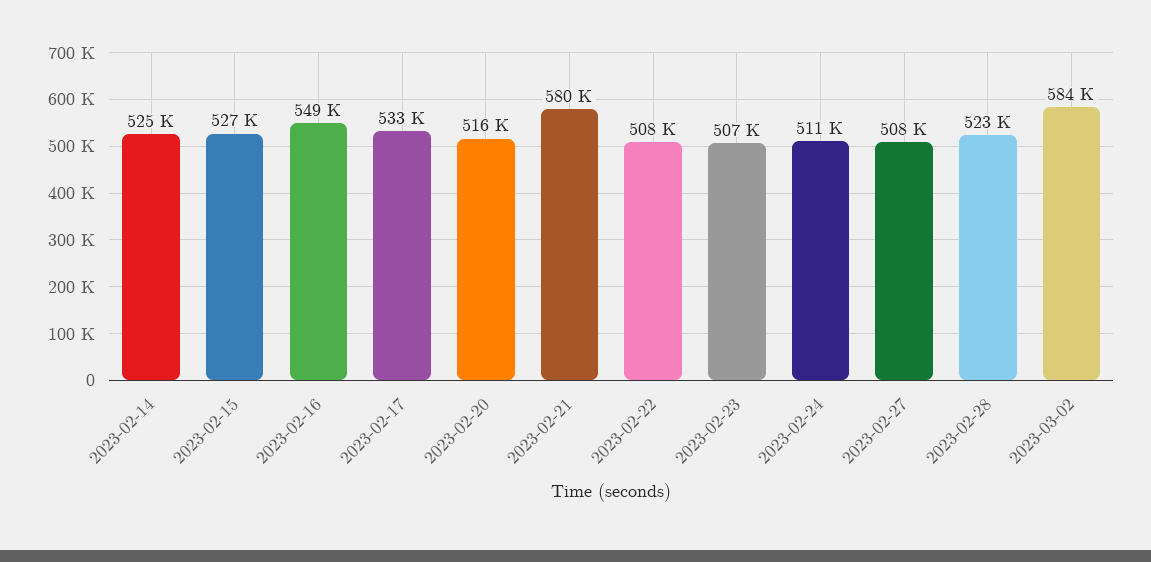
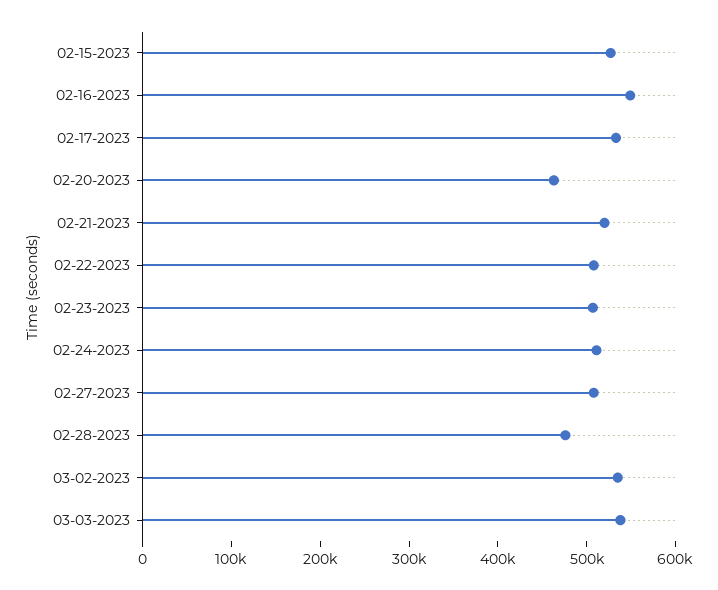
2023-02-14: 525000 -> none
2023-02-20: 516000 -> 460000
2023-02-21: 580000 -> 520000
2023-02-28: 523000 -> 480000
2023-03-02: 584000 -> 540000
03-03-2023: none -> 540000

